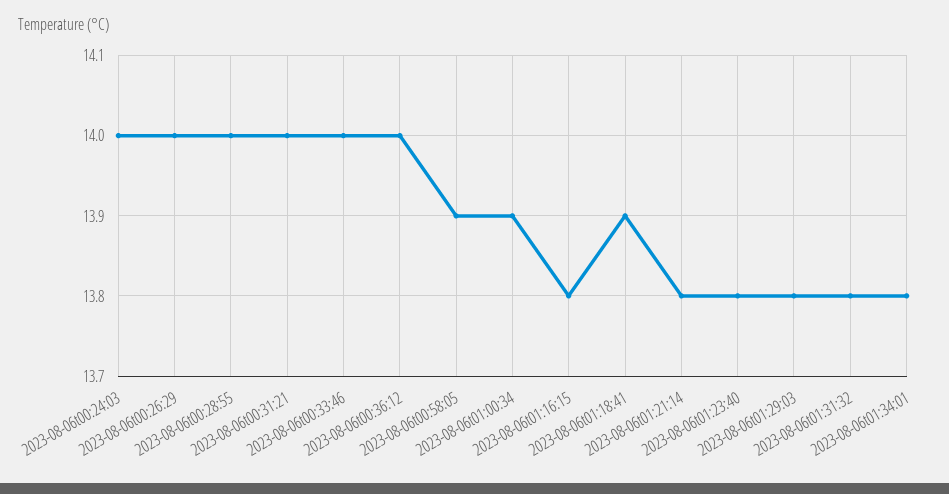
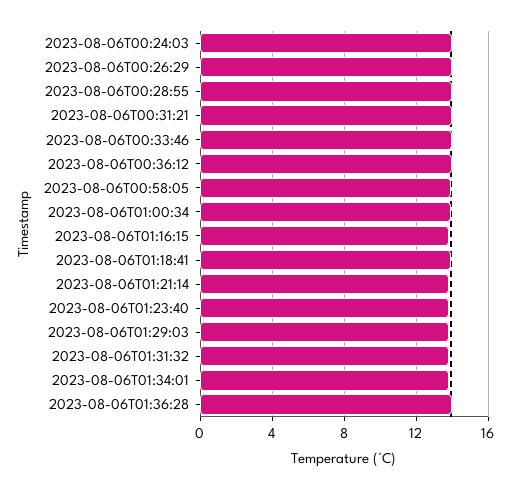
2023-08-06T01:36:28: none -> 14

